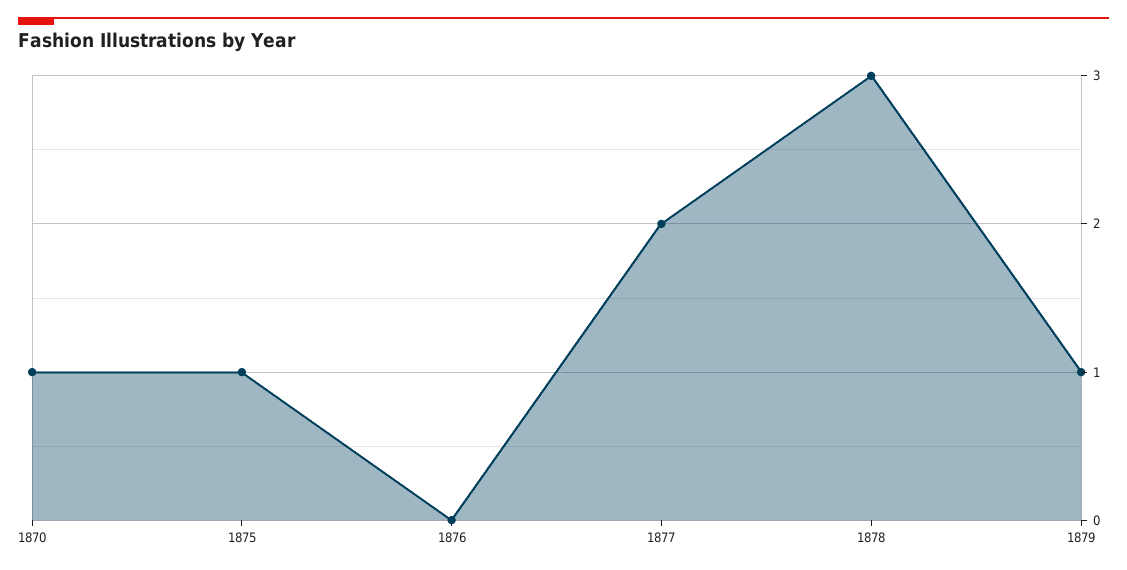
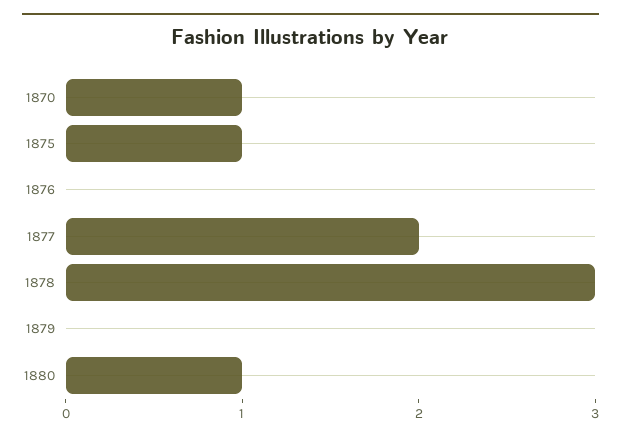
1879: 1 -> 0
1880: none -> 1

